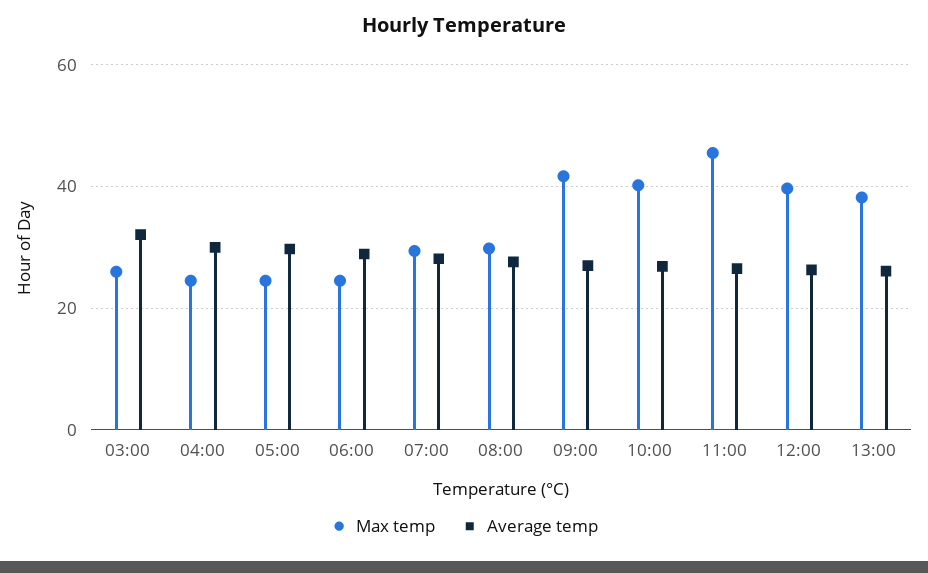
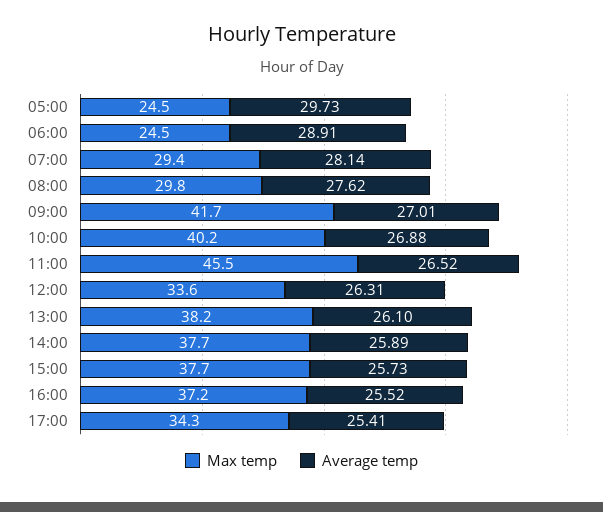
Max temp, 03:00: 26 -> none
Average temp, 03:00: 32 -> none
Max temp, 04:00: 24 -> none
Average temp, 04:00: 30 -> none
Max temp, 12:00: 40 -> 33.6
Max temp, 14:00: none -> 37.7
Average temp, 14:00: none -> 25.89
Max temp, 15:00: none -> 37.7
Average temp, 15:00: none -> 25.73
Max temp, 16:00: none -> 37.2
Average temp, 16:00: none -> 25.52
Max temp, 17:00: none -> 34.3
Average temp, 17:00: none -> 25.41

